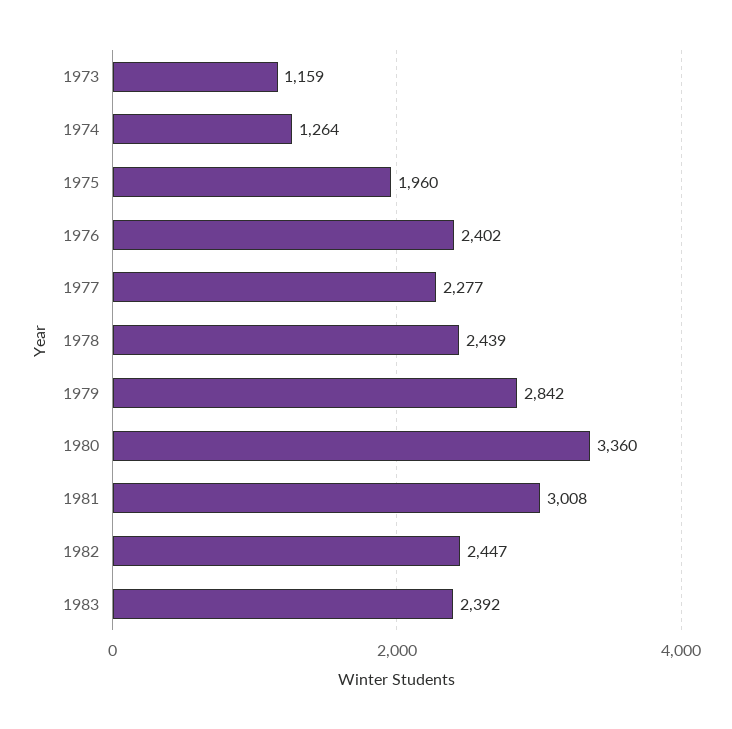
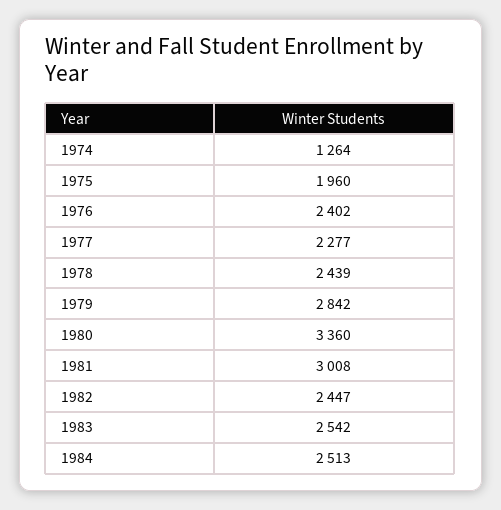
1973: 1159 -> none
1983: 2392 -> 2542
1984: none -> 2513

